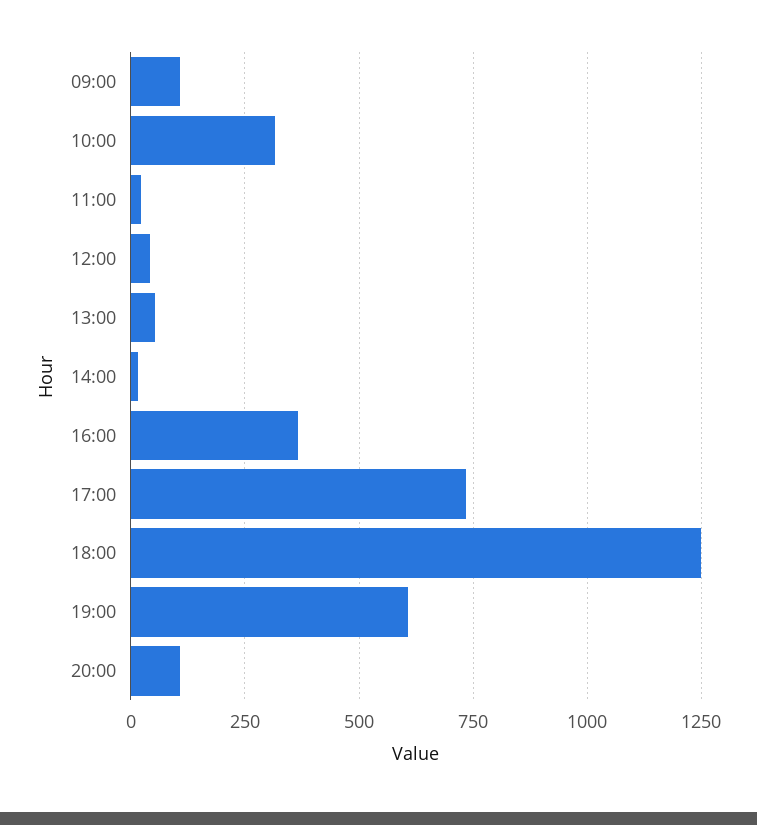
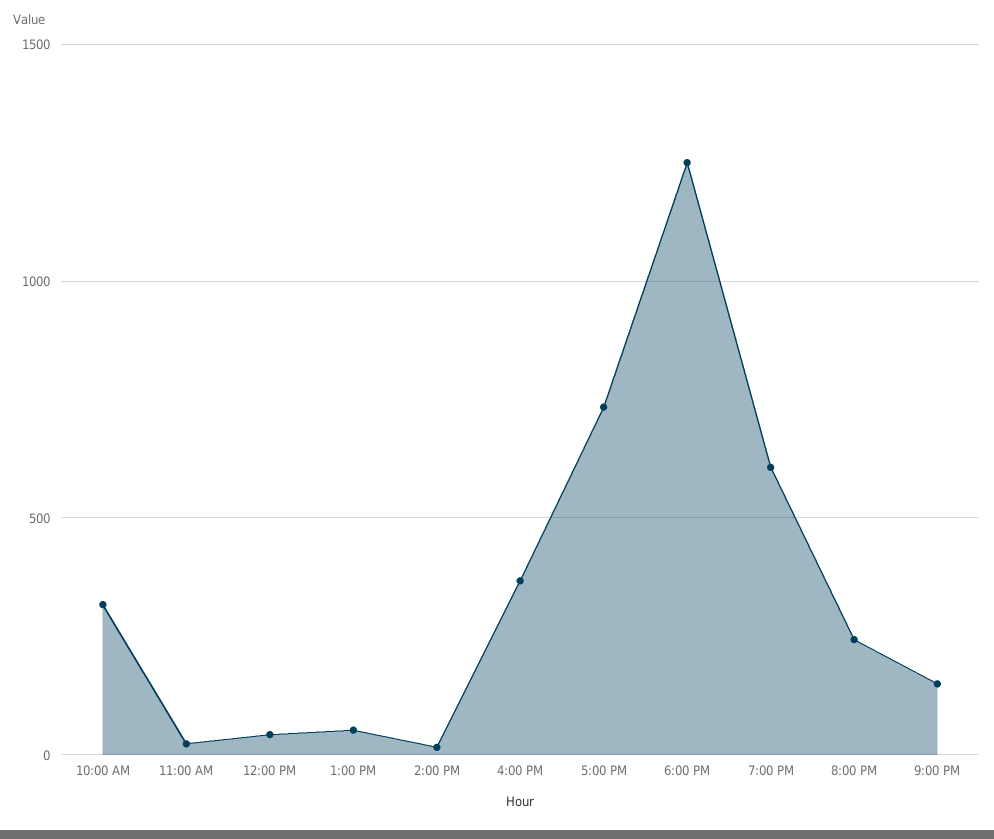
09:00: 100 -> none
20:00: 100 -> 250
9:00 PM: none -> 150

